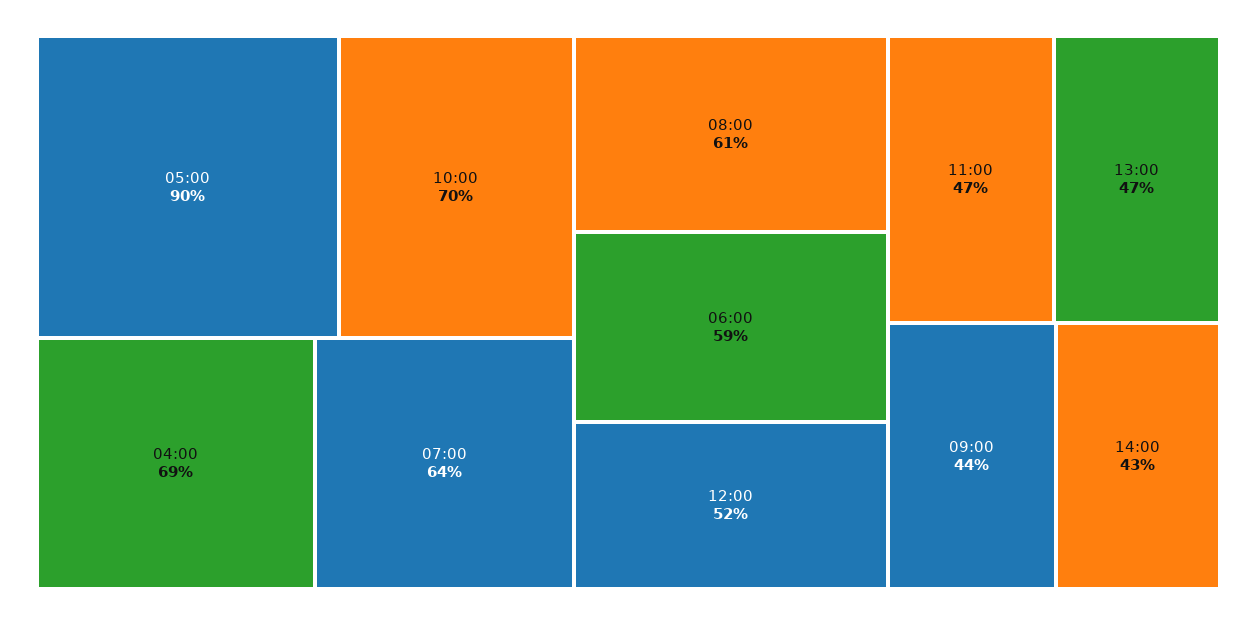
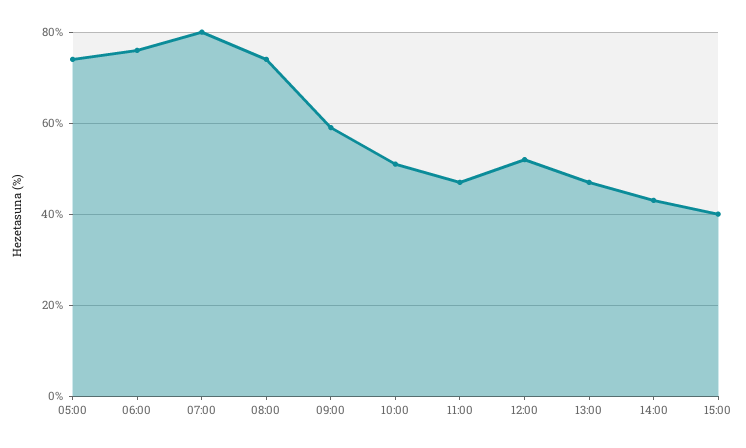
05:00: 90 -> 75
10:00: 70 -> 50
04:00: 69 -> none
07:00: 64 -> 80
08:00: 61 -> 75
06:00: 59 -> 75
09:00: 44 -> 60
15:00: none -> 40

